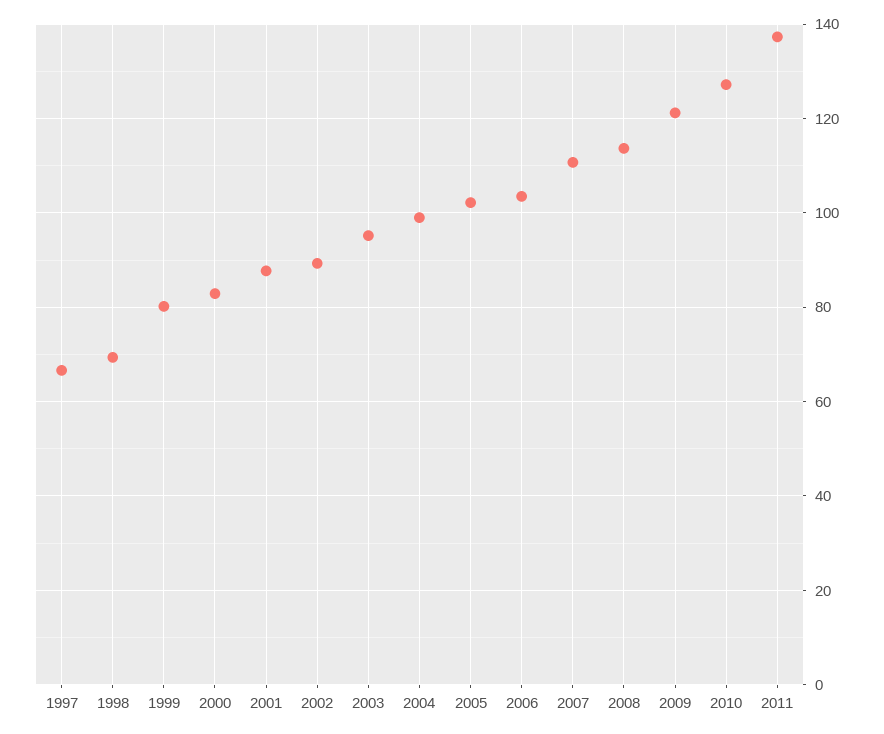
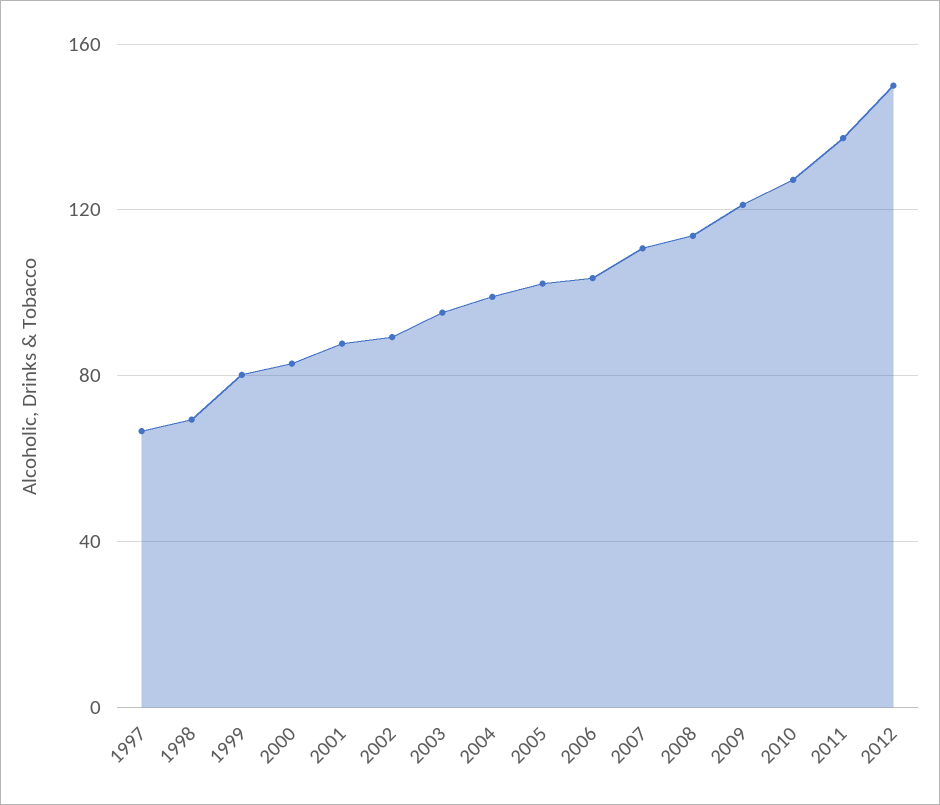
2012: none -> 150

